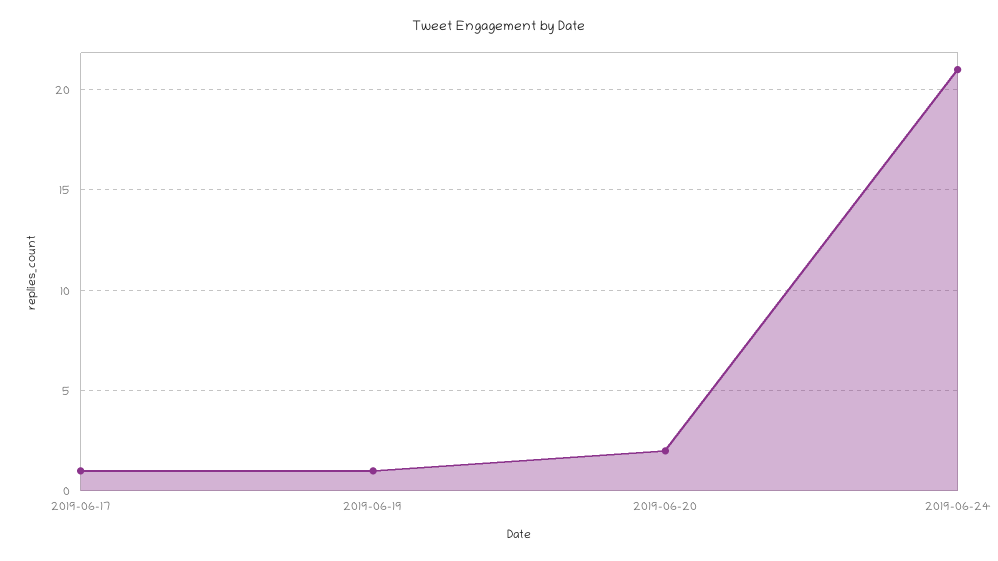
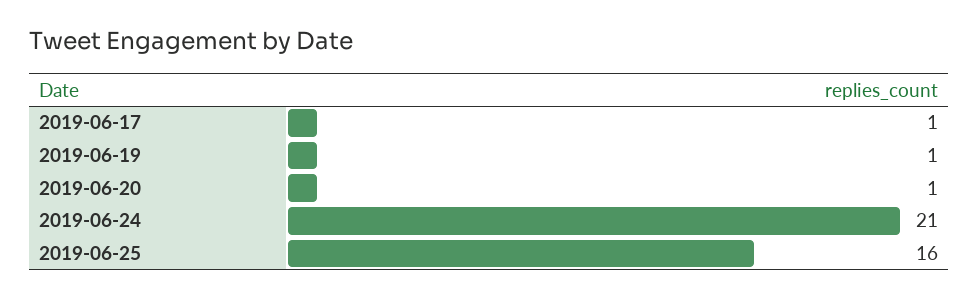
2019-06-20: 2 -> 1
2019-06-25: none -> 16

